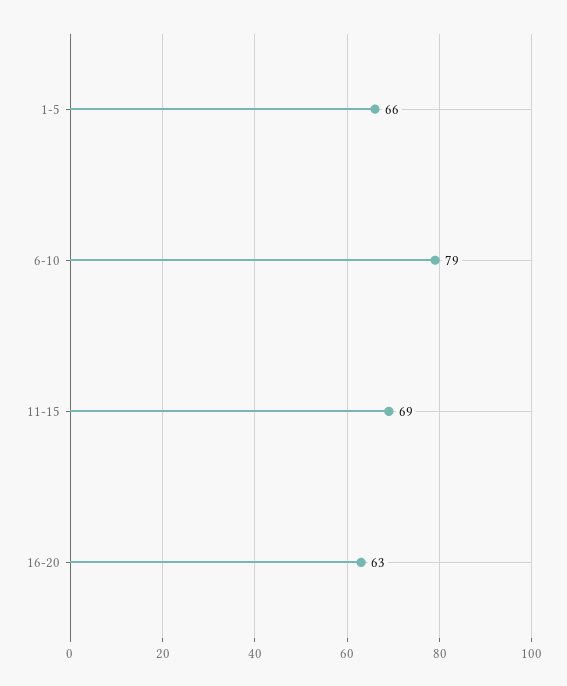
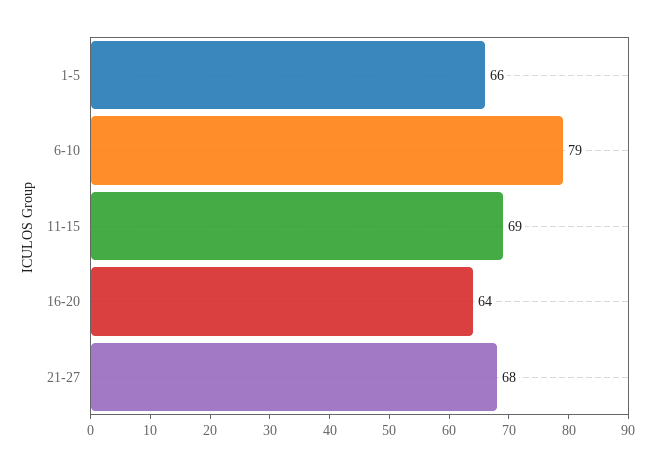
16-20: 63 -> 64
21-27: none -> 68

